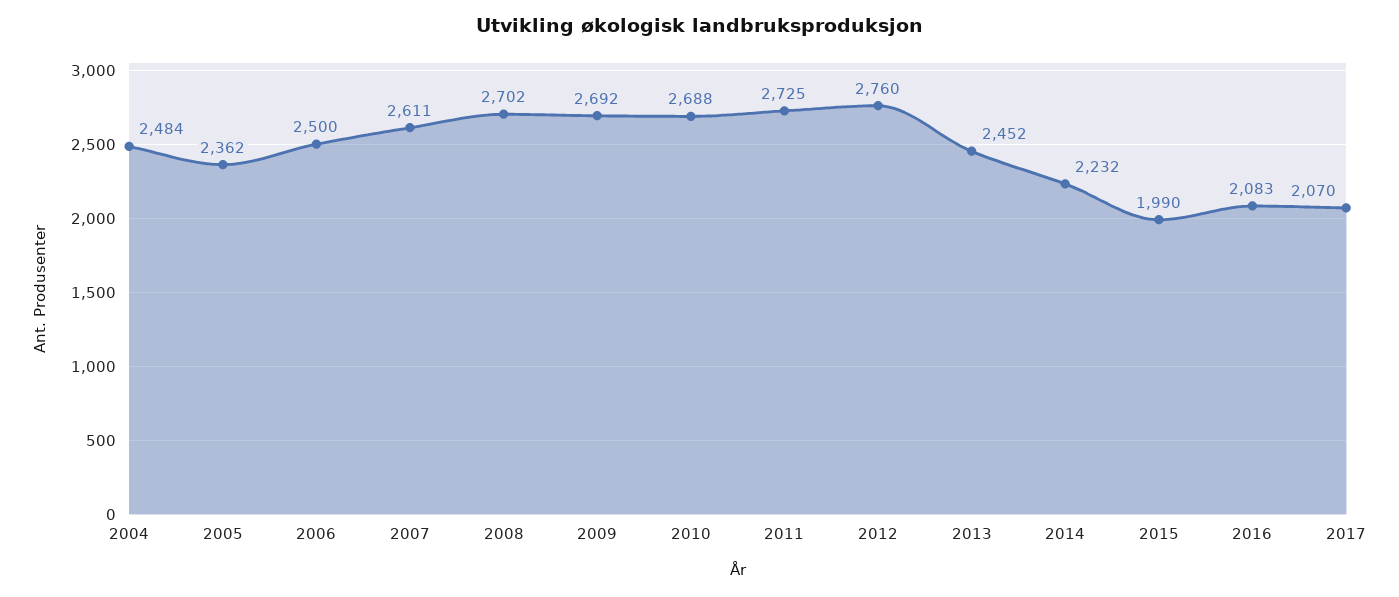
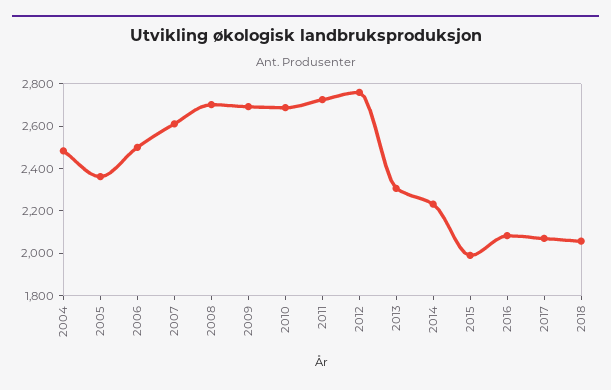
2013: 2452 -> 2300
2018: none -> 2050

